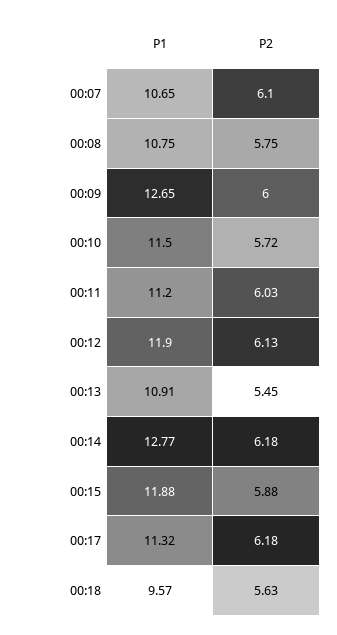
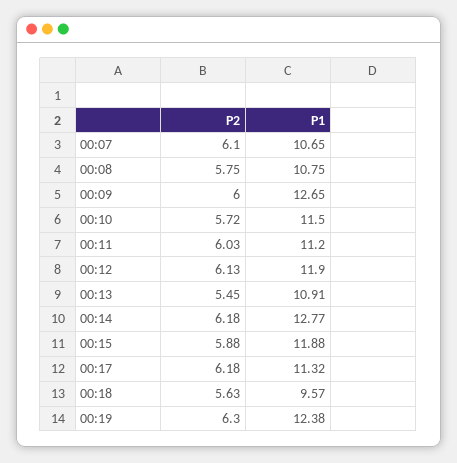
P2, 00:19: none -> 6.3
P1, 00:19: none -> 12.38

